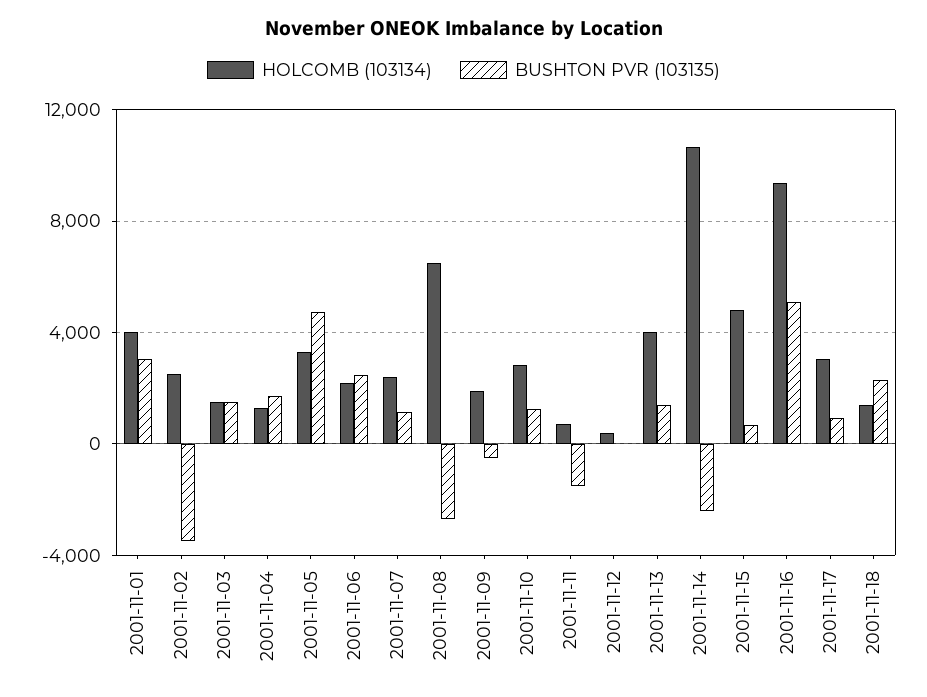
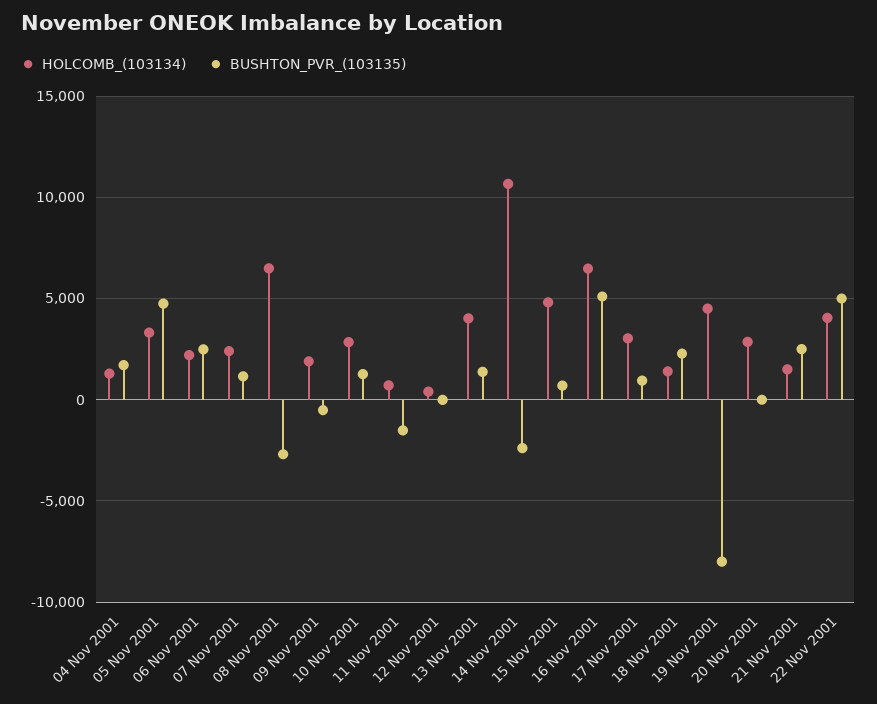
HOLCOMB (103134), 2001-11-01: 4000 -> none
BUSHTON PVR (103135), 2001-11-01: 3000 -> none
HOLCOMB (103134), 2001-11-02: 2500 -> none
BUSHTON PVR (103135), 2001-11-02: -3500 -> none
HOLCOMB (103134), 2001-11-03: 1500 -> none
BUSHTON PVR (103135), 2001-11-03: 1500 -> none
HOLCOMB (103134), 2001-11-16: 9500 -> 6500
HOLCOMB (103134), 19 Nov 2001: none -> 4500
BUSHTON PVR (103135), 19 Nov 2001: none -> -8000
HOLCOMB (103134), 20 Nov 2001: none -> 3000
BUSHTON PVR (103135), 20 Nov 2001: none -> 0
HOLCOMB (103134), 21 Nov 2001: none -> 1500
BUSHTON PVR (103135), 21 Nov 2001: none -> 2500
HOLCOMB (103134), 22 Nov 2001: none -> 4000
BUSHTON PVR (103135), 22 Nov 2001: none -> 5000

